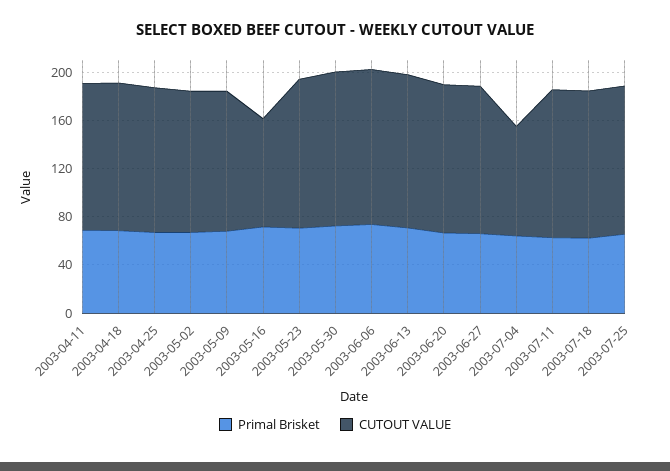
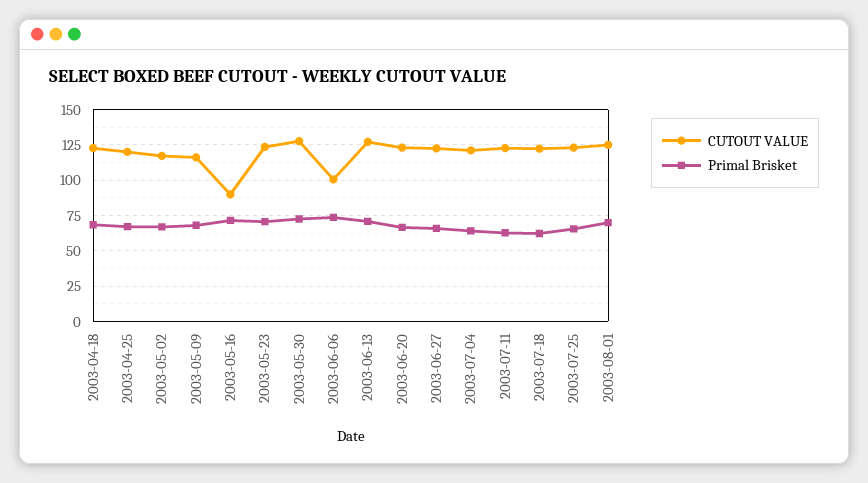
Primal Brisket, 2003-04-11: 70 -> none
CUTOUT VALUE, 2003-04-11: 120 -> none
CUTOUT VALUE, 2003-06-06: 130 -> 100
CUTOUT VALUE, 2003-07-04: 90 -> 120
CUTOUT VALUE, 2003-08-01: none -> 125
Primal Brisket, 2003-08-01: none -> 70

